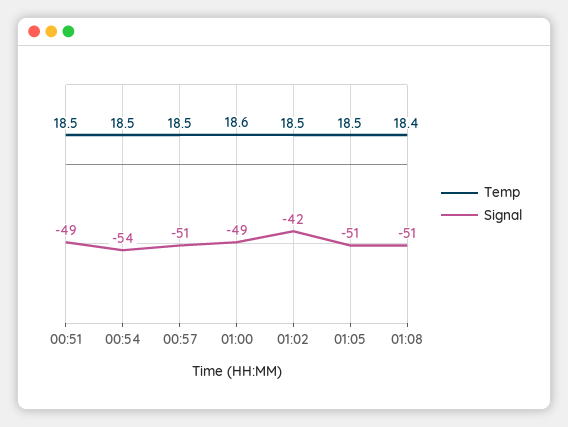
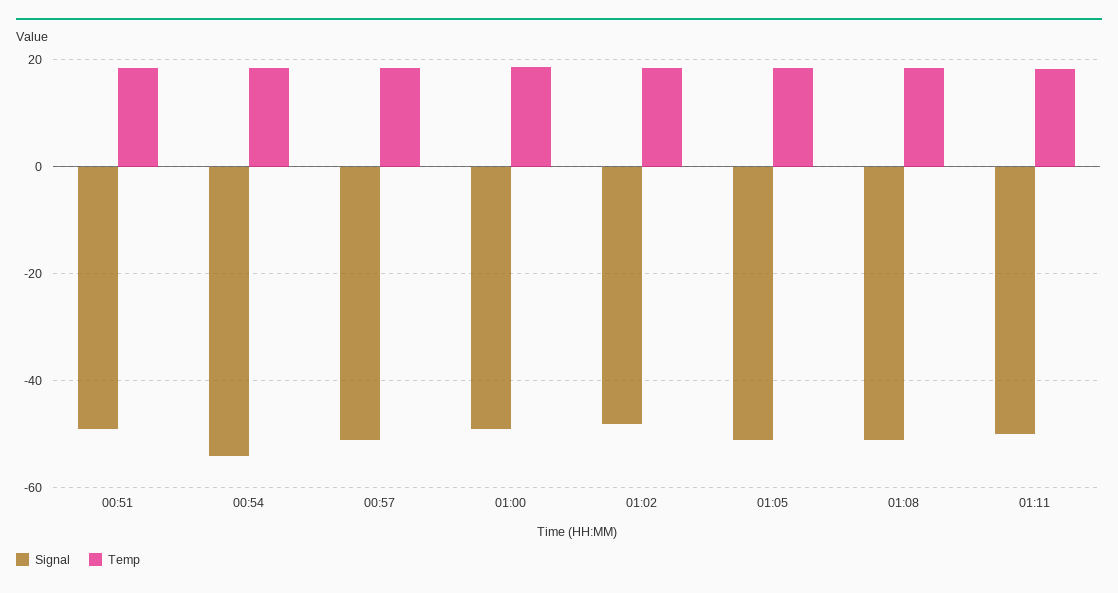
Signal, 01:02: -42 -> -48
Signal, 01:11: none -> -50
Temp, 01:11: none -> 18

